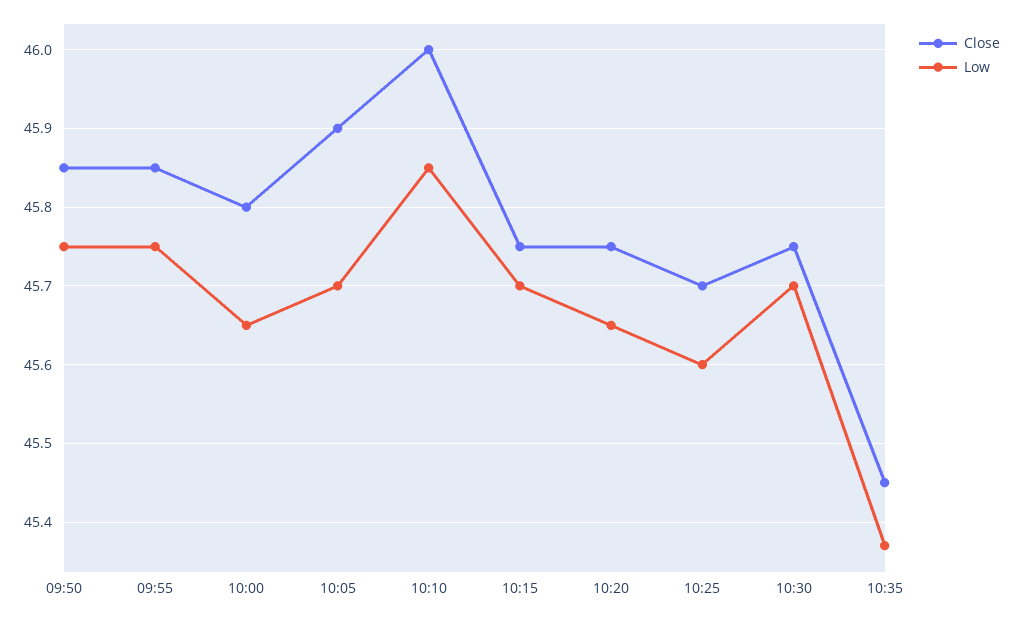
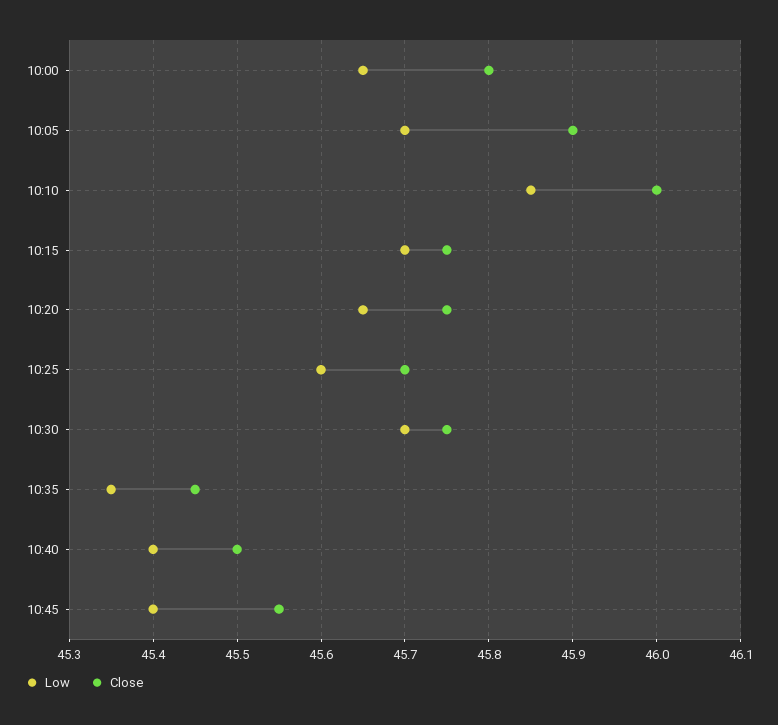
Close, 09:50: 45.85 -> none
Low, 09:50: 45.75 -> none
Close, 09:55: 45.85 -> none
Low, 09:55: 45.75 -> none
Low, 10:35: 45.37 -> 45.35
Low, 10:40: none -> 45.4
Close, 10:40: none -> 45.5
Low, 10:45: none -> 45.4
Close, 10:45: none -> 45.55

